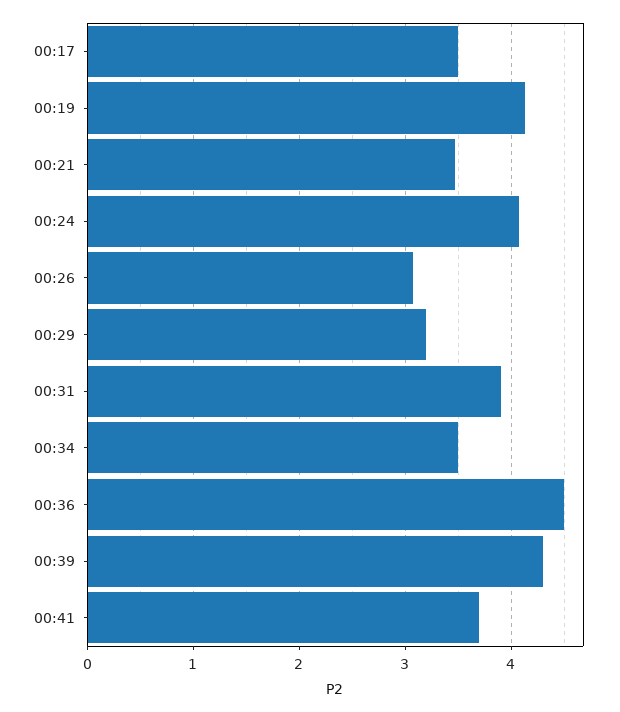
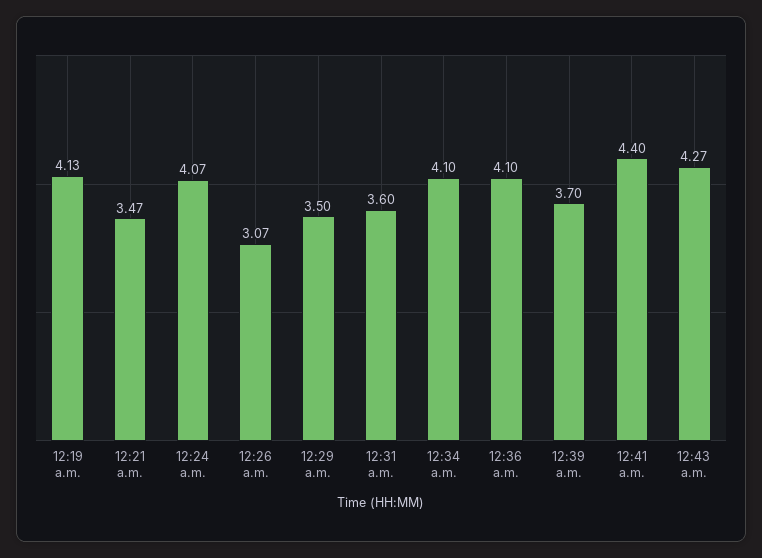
00:17: 3.5 -> none
00:29: 3.2 -> 3.5
00:31: 3.9 -> 3.6
00:34: 3.5 -> 4.1
00:36: 4.5 -> 4.1
00:39: 4.3 -> 3.7
00:41: 3.7 -> 4.4
12:43 a.m.: none -> 4.27

